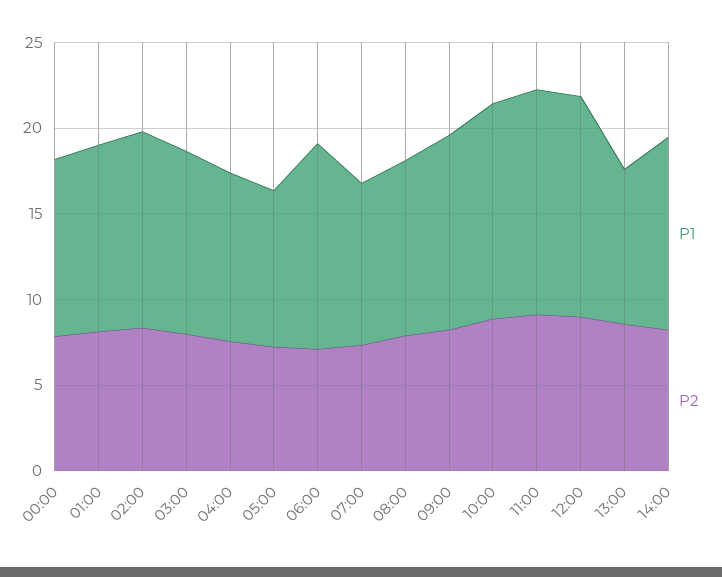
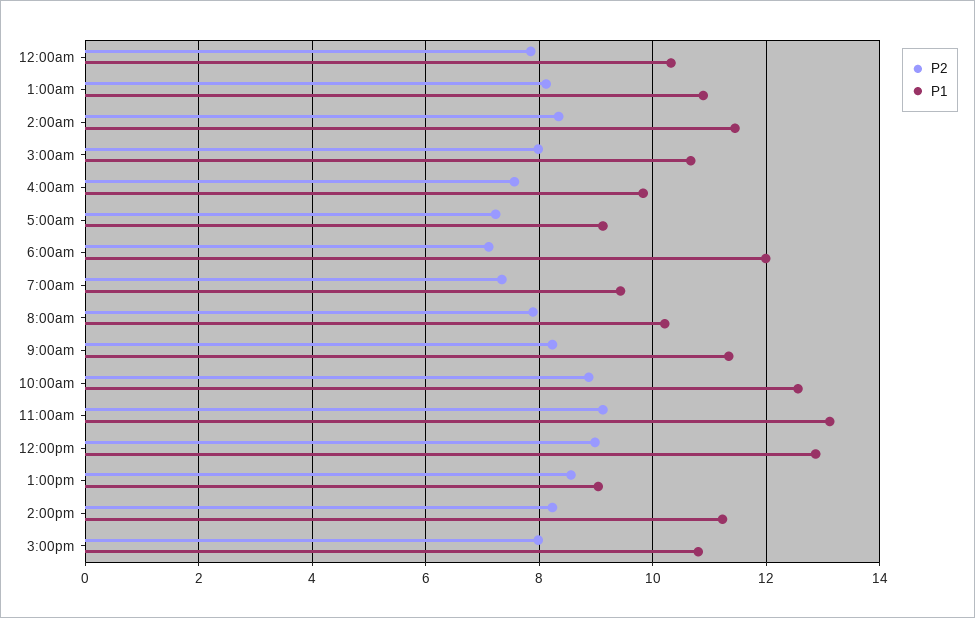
P2, 3:00pm: none -> 8
P1, 3:00pm: none -> 10.8

